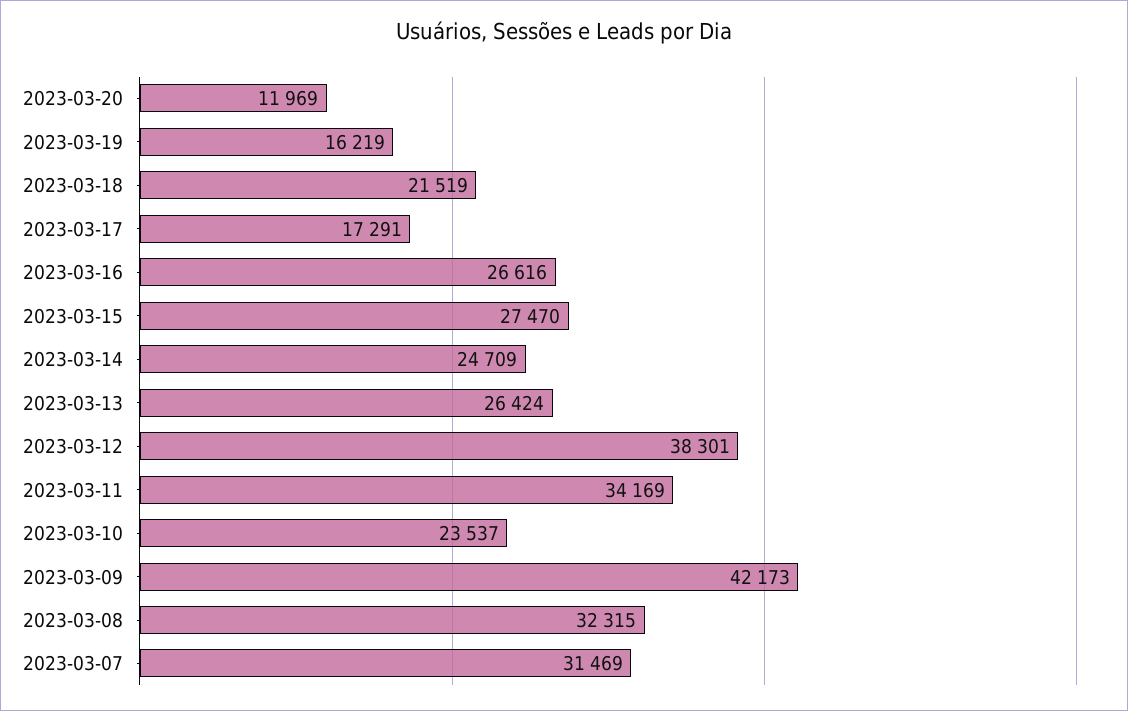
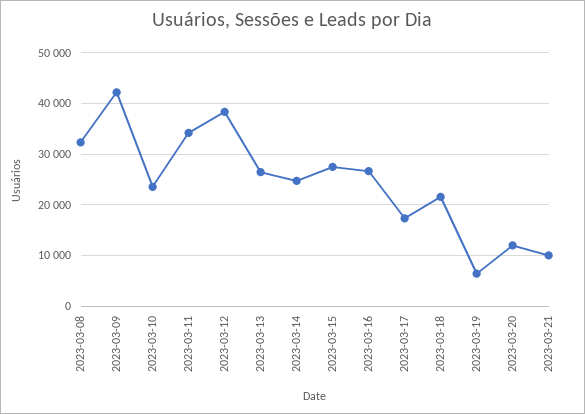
2023-03-19: 16219 -> 6000
2023-03-07: 31469 -> none
2023-03-21: none -> 10000

